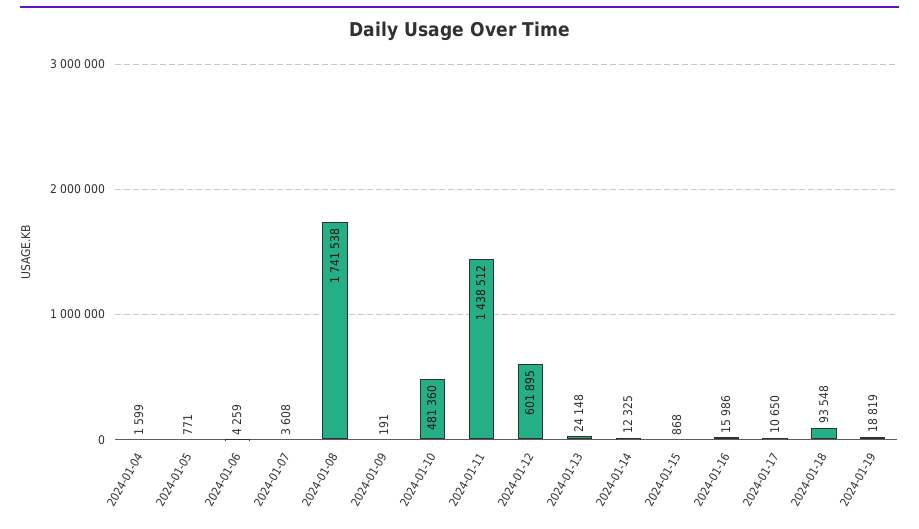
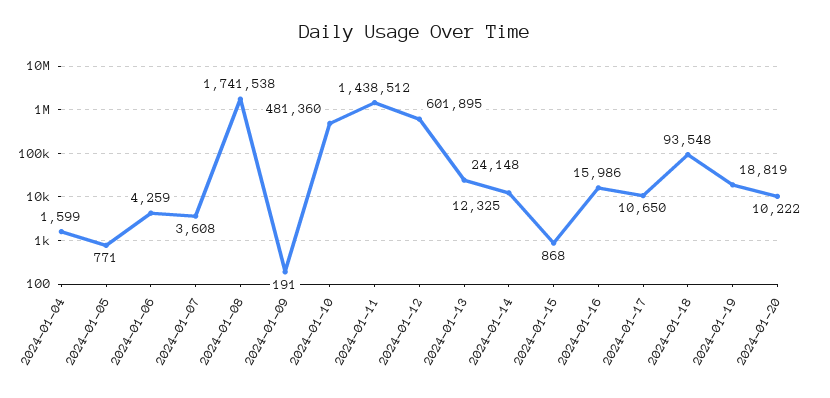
2024-01-20: none -> 10222

